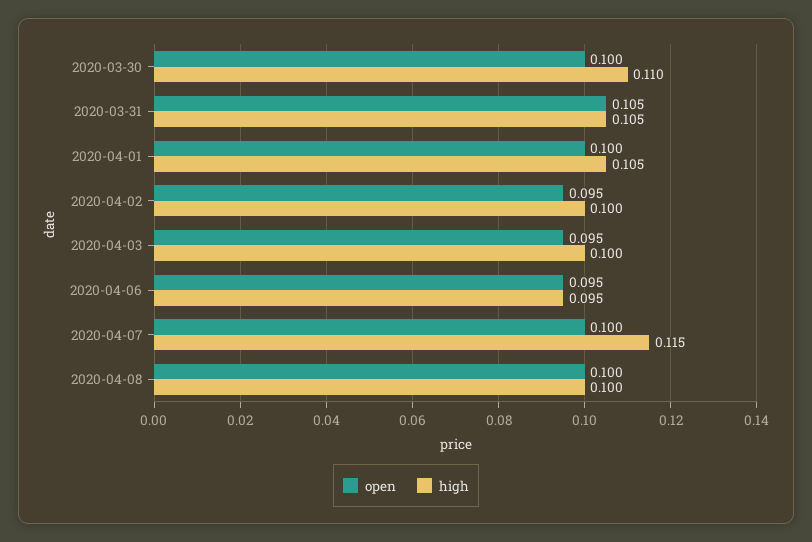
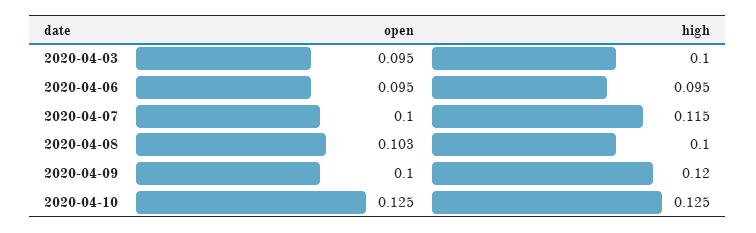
open, 2020-03-30: 0.1 -> none
high, 2020-03-30: 0.11 -> none
open, 2020-03-31: 0.105 -> none
high, 2020-03-31: 0.105 -> none
open, 2020-04-01: 0.1 -> none
high, 2020-04-01: 0.105 -> none
open, 2020-04-02: 0.095 -> none
high, 2020-04-02: 0.1 -> none
open, 2020-04-08: 0.1 -> 0.103
open, 2020-04-09: none -> 0.1
high, 2020-04-09: none -> 0.12
open, 2020-04-10: none -> 0.125
high, 2020-04-10: none -> 0.125

